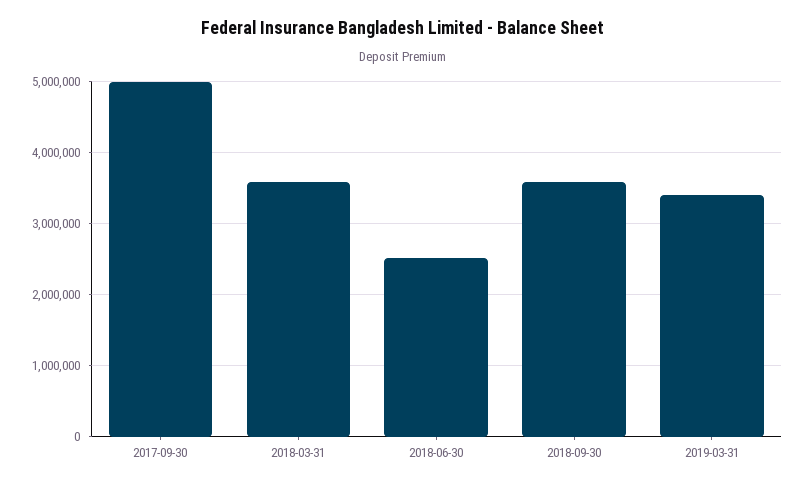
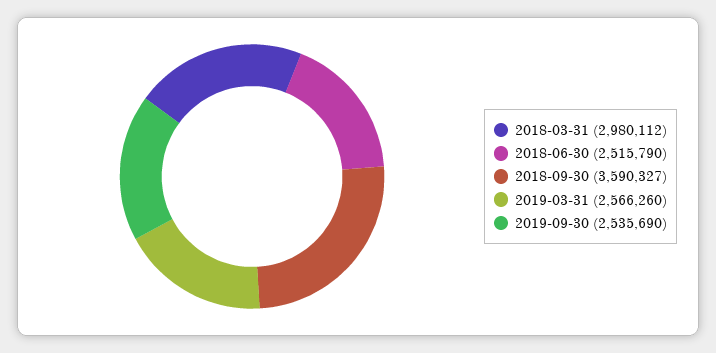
2017-09-30: 5000000 -> none
2018-03-31: 3600000 -> 2980112
2019-03-31: 3400000 -> 2566260
2019-09-30: none -> 2535690

